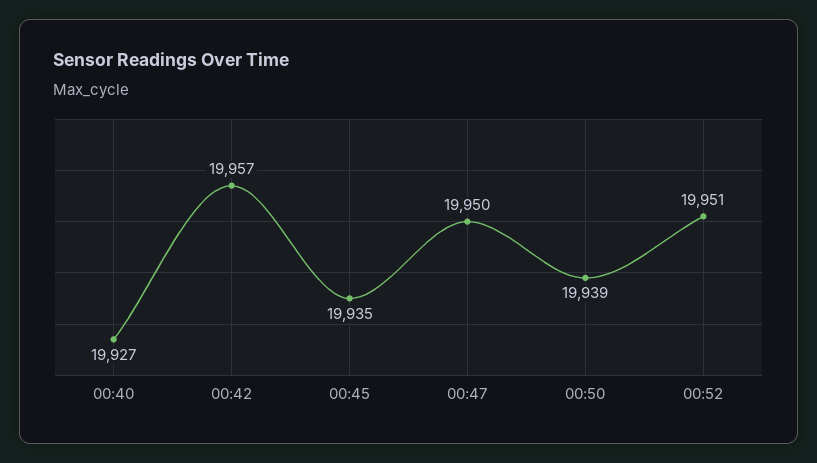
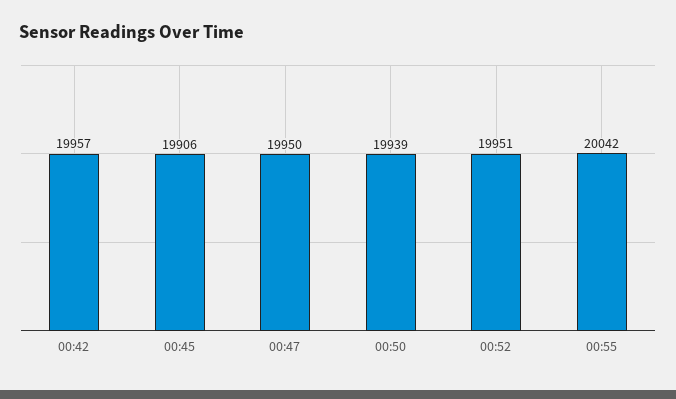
00:40: 19927 -> none
00:45: 19935 -> 19906
00:55: none -> 20042

